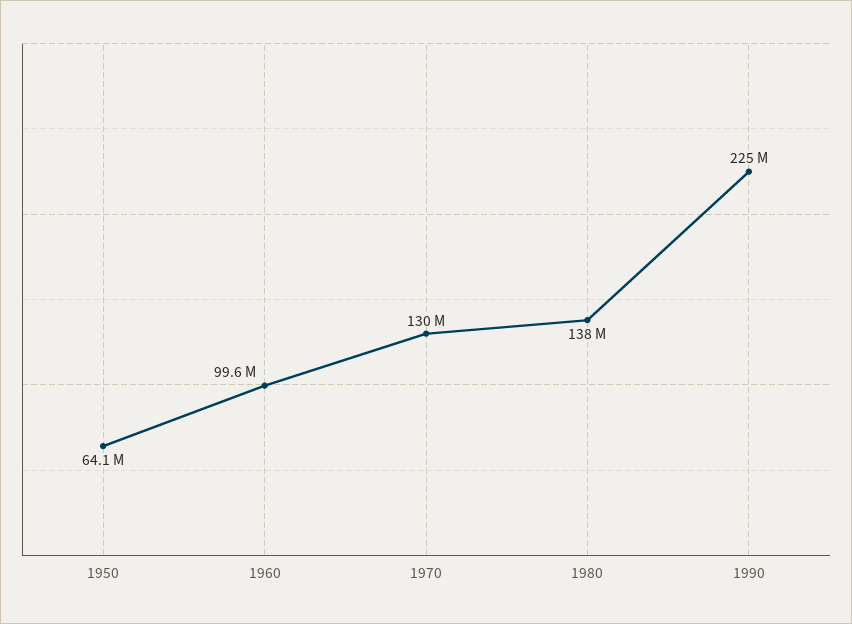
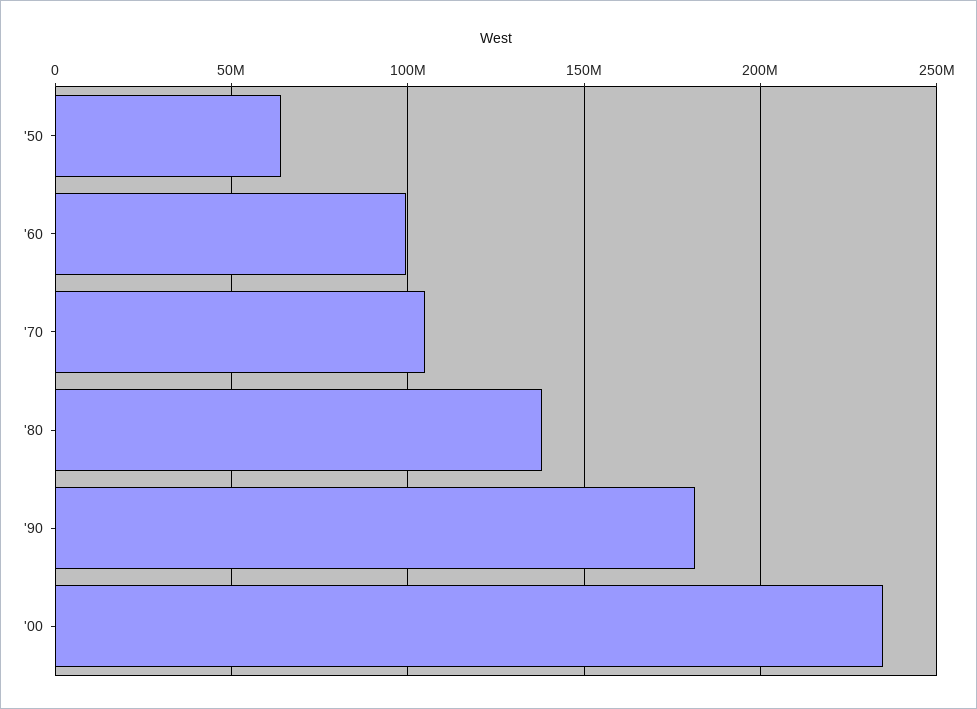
1970: 130000000 -> 105000000
1990: 225000000 -> 180000000
'00: none -> 235000000

